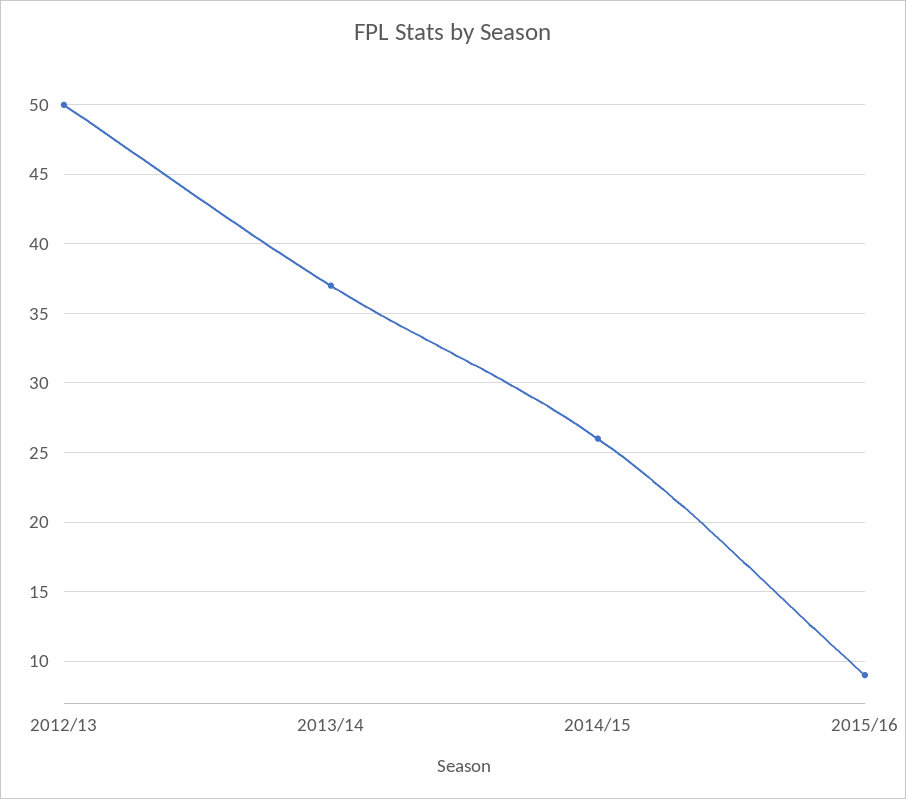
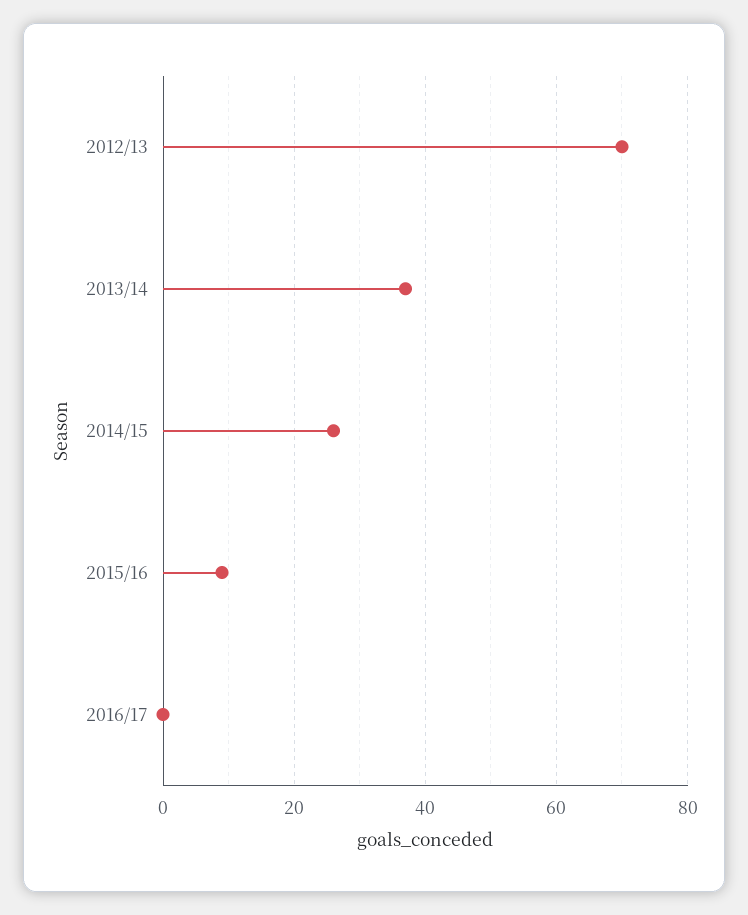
2012/13: 50 -> 70
2016/17: none -> 0

